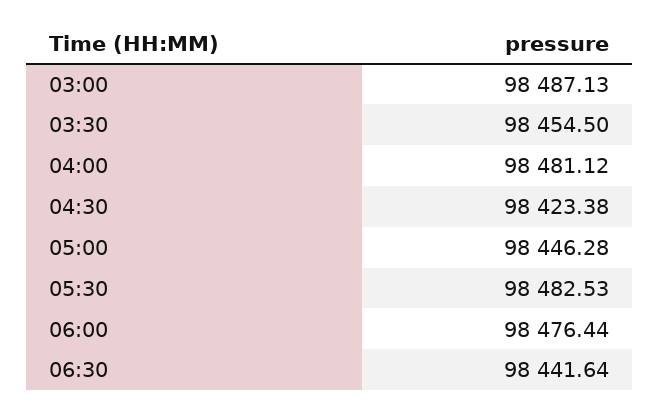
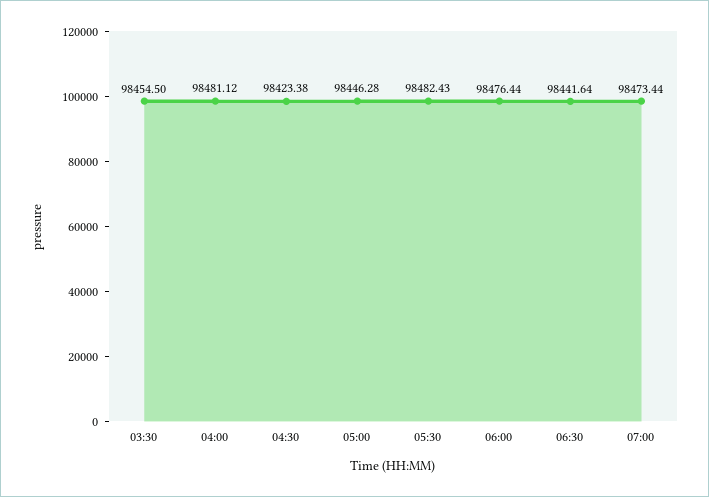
03:00: 98487.13 -> none
05:30: 98482.53 -> 98482.43
07:00: none -> 98473.44

